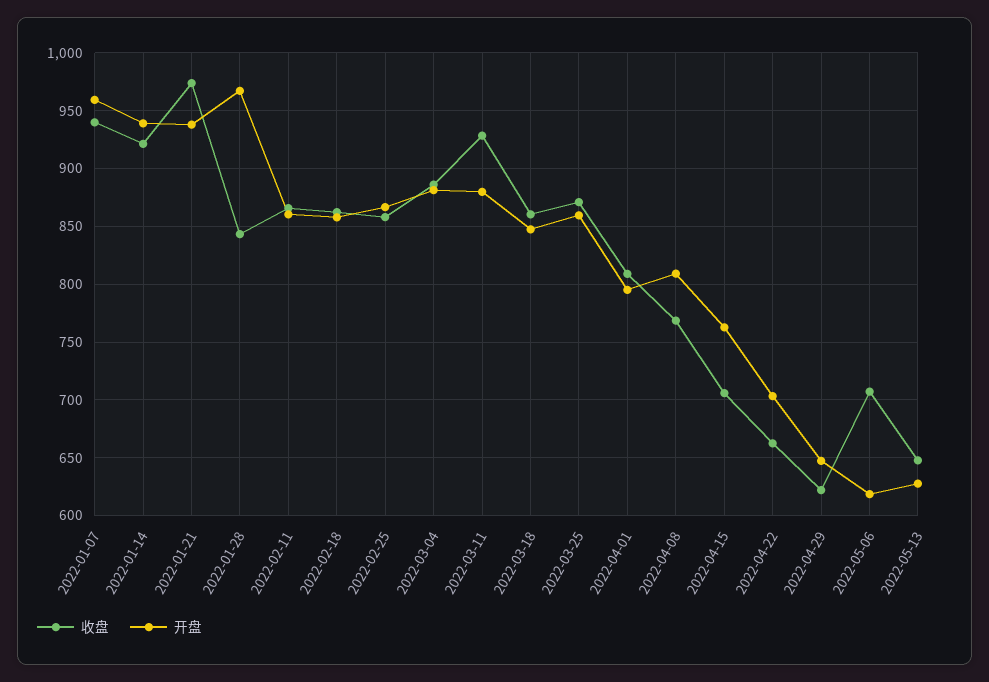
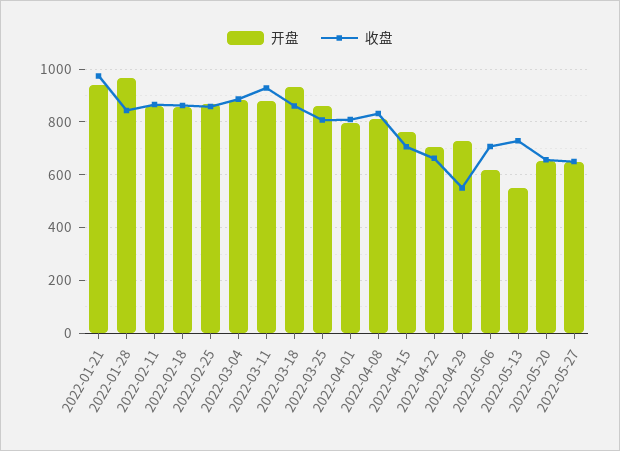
收盘, 2022-01-07: 940 -> none
开盘, 2022-01-07: 960 -> none
收盘, 2022-01-14: 920 -> none
开盘, 2022-01-14: 940 -> none
开盘, 2022-03-18: 850 -> 925
收盘, 2022-03-25: 870 -> 800
收盘, 2022-04-08: 770 -> 825
收盘, 2022-04-29: 620 -> 550
开盘, 2022-04-29: 650 -> 725
收盘, 2022-05-13: 650 -> 725
开盘, 2022-05-13: 630 -> 550
开盘, 2022-05-20: none -> 650
收盘, 2022-05-20: none -> 650
开盘, 2022-05-27: none -> 650
收盘, 2022-05-27: none -> 650

